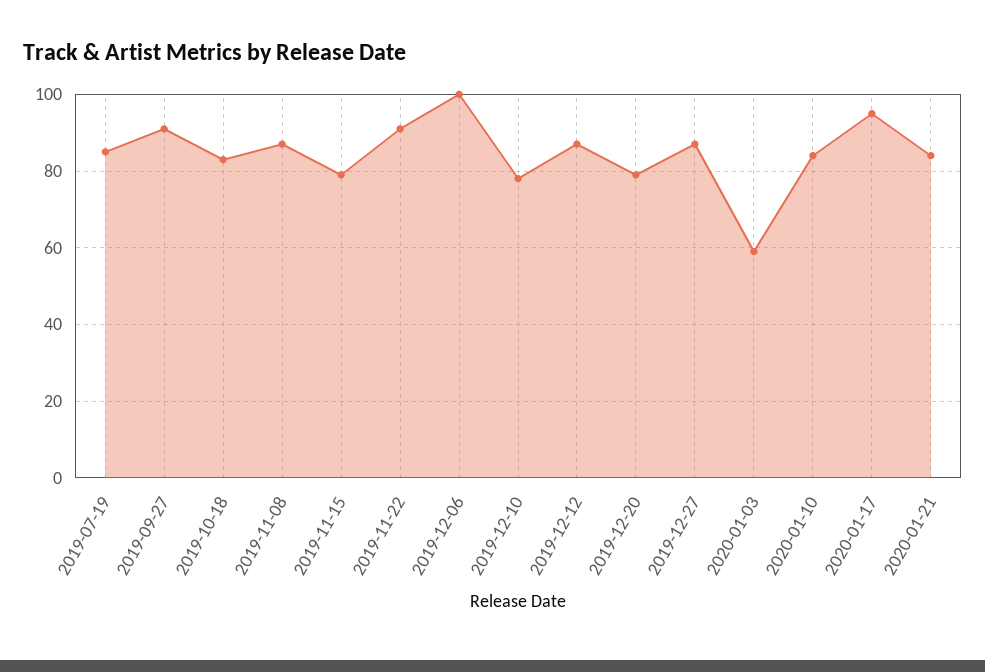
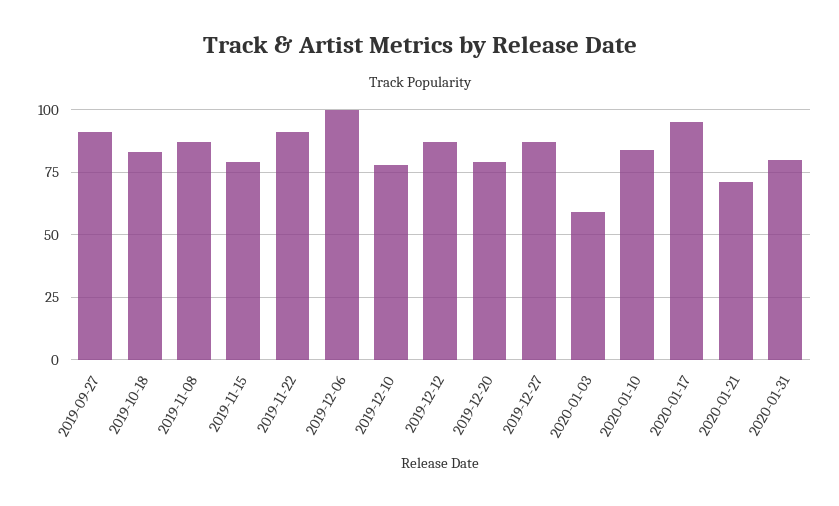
2019-07-19: 85 -> none
2020-01-21: 85 -> 70
2020-01-31: none -> 80

